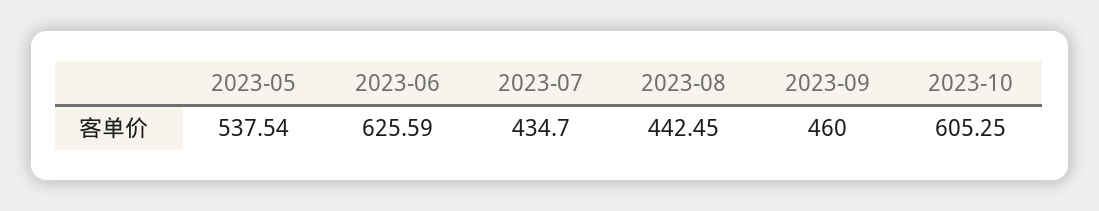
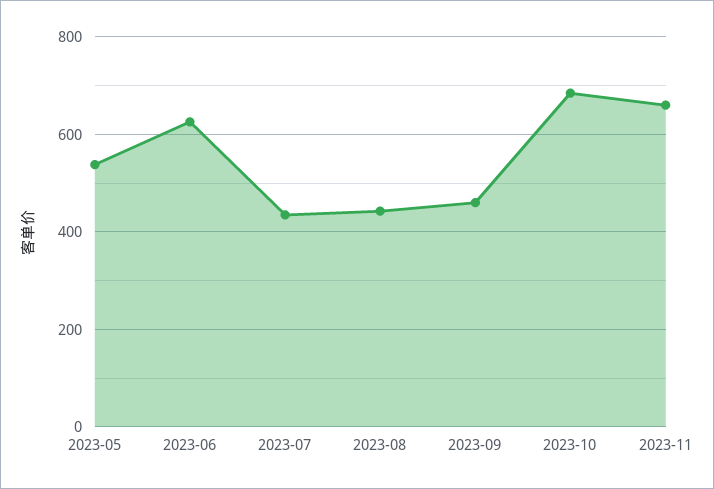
2023-10: 605.25 -> 680
2023-11: none -> 660

